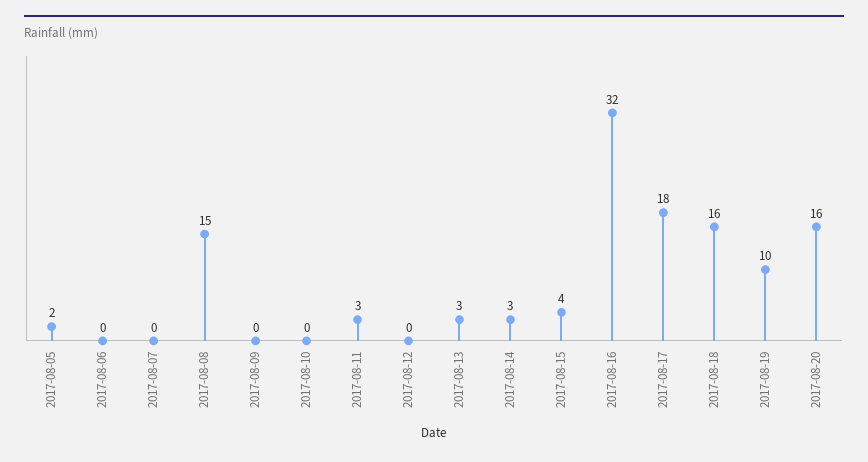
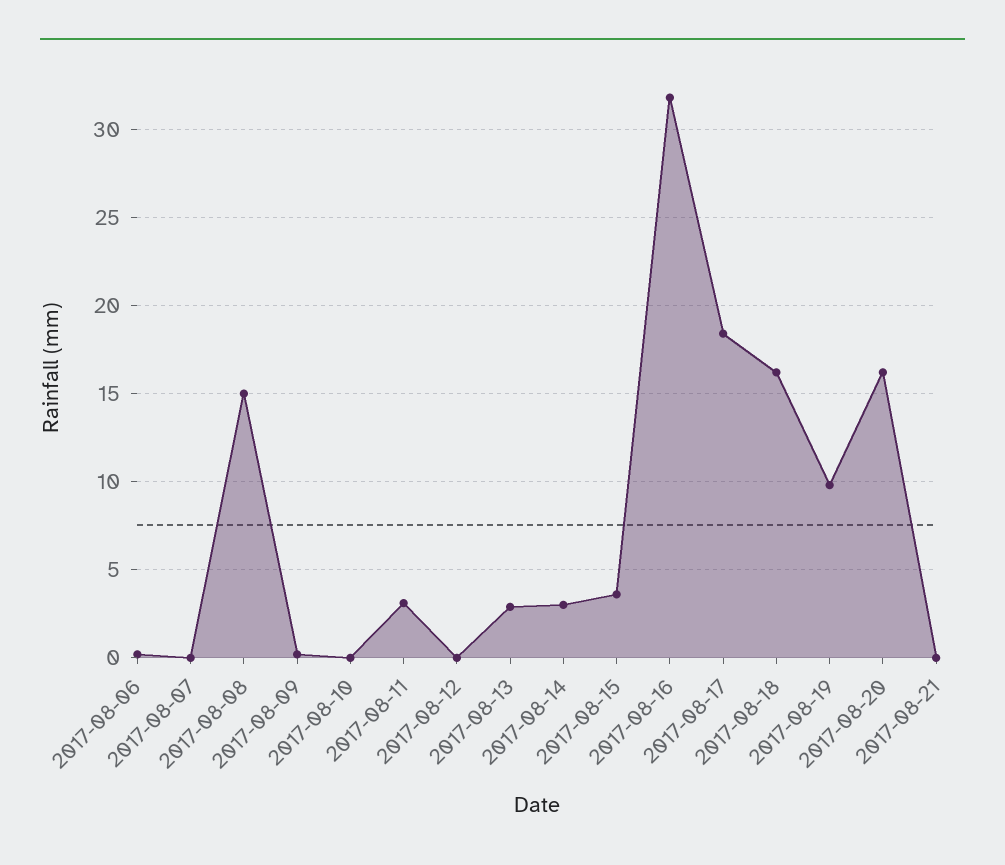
2017-08-05: 2 -> none
2017-08-21: none -> 0

